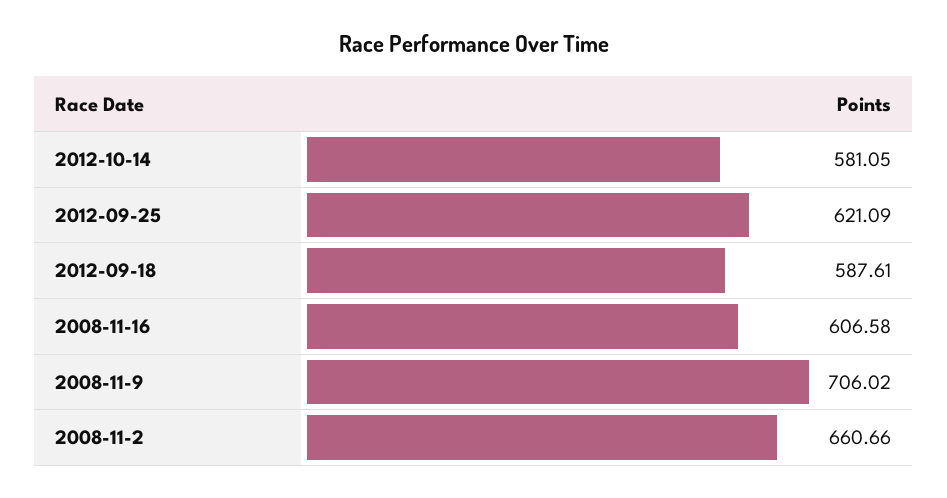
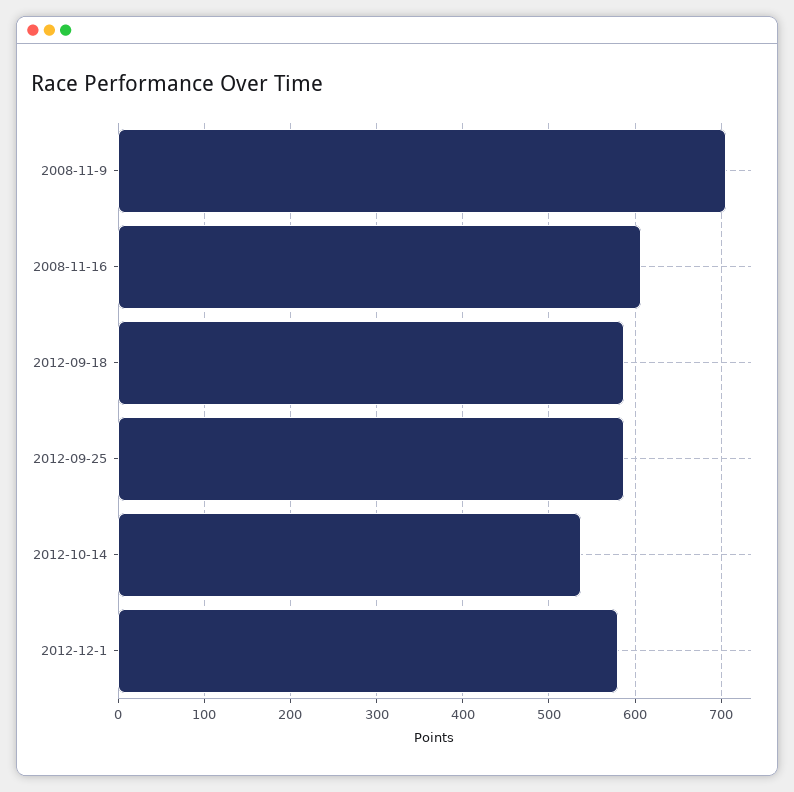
2012-10-14: 581.05 -> 540
2012-09-25: 621.09 -> 590
2008-11-2: 660.66 -> none
2012-12-1: none -> 580

